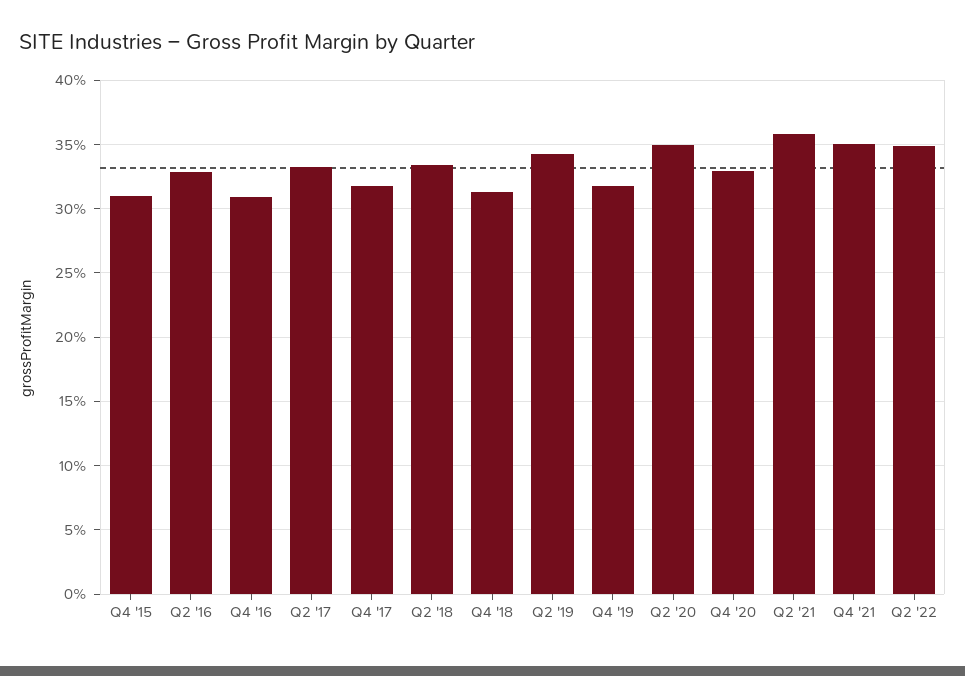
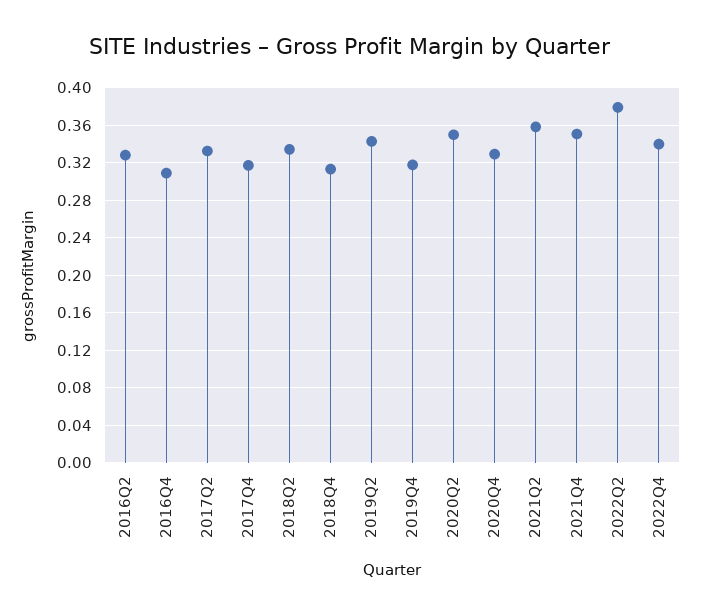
Q4 '15: 0.31 -> none
Q2 '22: 0.35 -> 0.38
2022Q4: none -> 0.34

